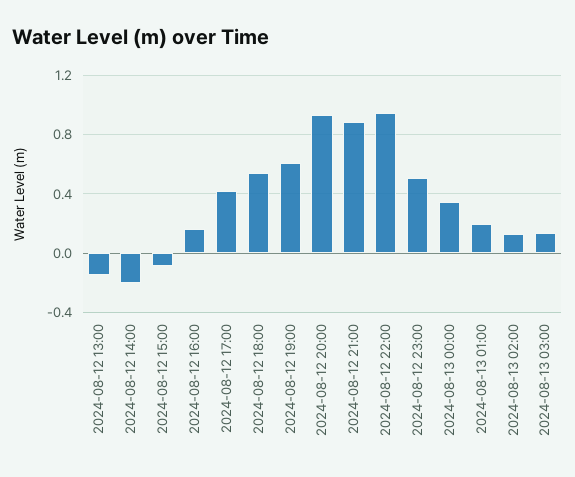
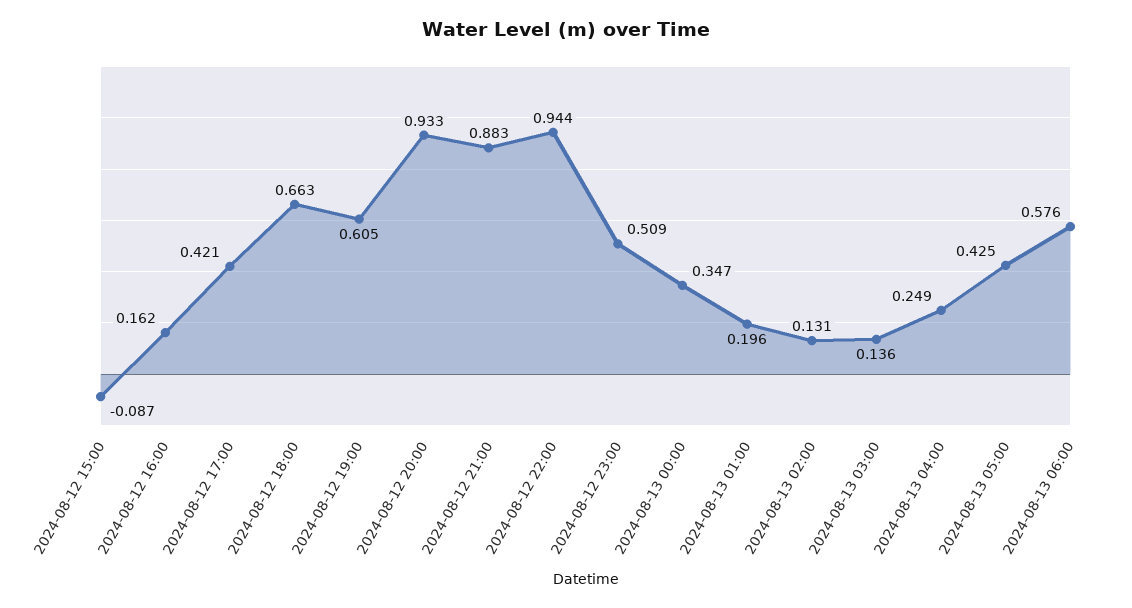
2024-08-12 13:00: -0.15 -> none
2024-08-12 14:00: -0.2 -> none
2024-08-12 18:00: 0.55 -> 0.663
2024-08-13 04:00: none -> 0.249
2024-08-13 05:00: none -> 0.425
2024-08-13 06:00: none -> 0.576

